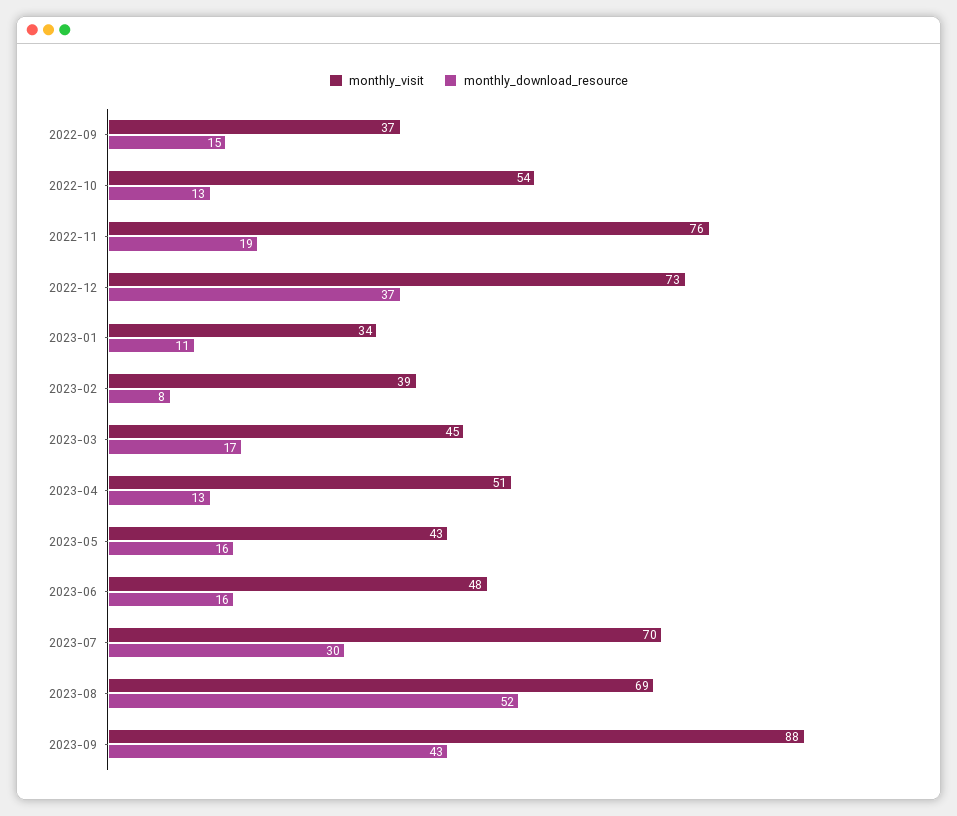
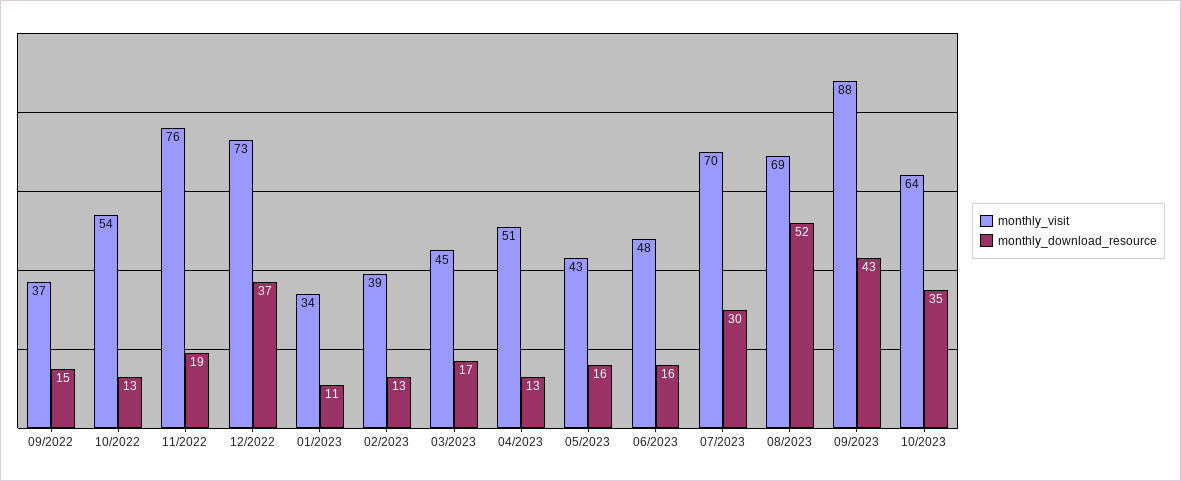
monthly_download_resource, 2023-02: 8 -> 13
monthly_visit, 10/2023: none -> 64
monthly_download_resource, 10/2023: none -> 35

